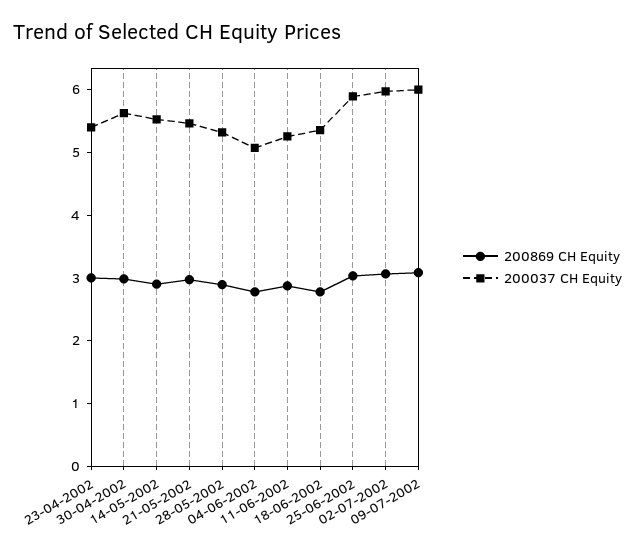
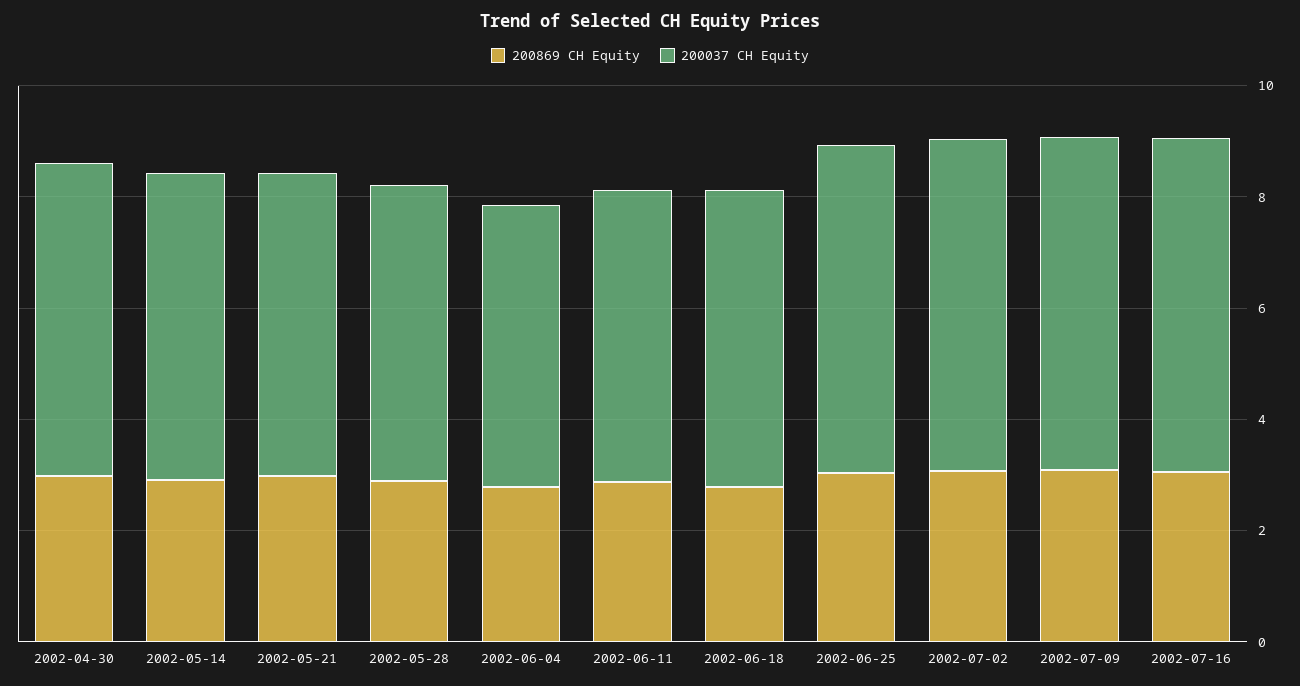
200869 CH Equity, 23-04-2002: 3 -> none
200037 CH Equity, 23-04-2002: 5.4 -> none
200869 CH Equity, 2002-07-16: none -> 3
200037 CH Equity, 2002-07-16: none -> 6

